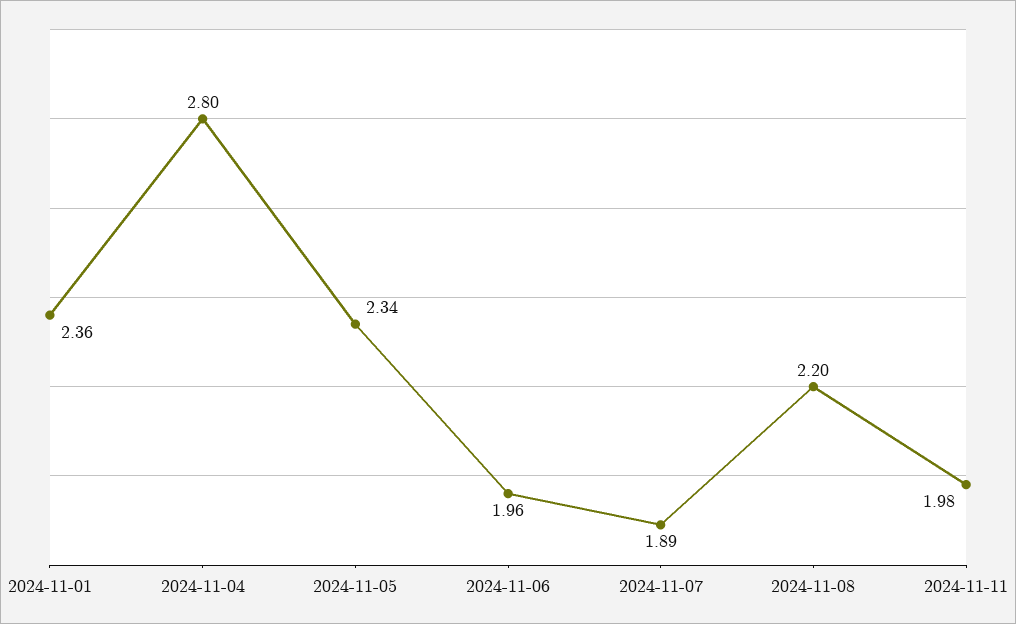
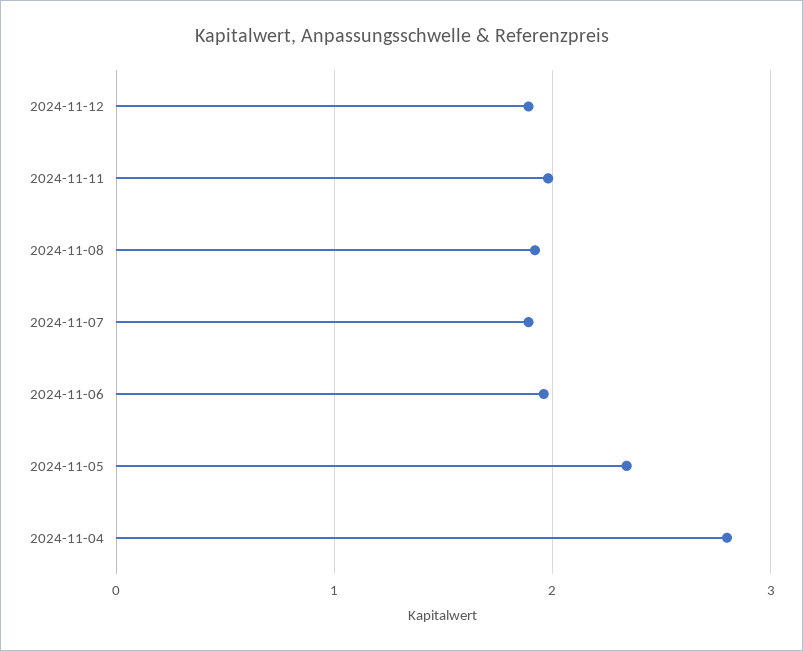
2024-11-01: 2.36 -> none
2024-11-08: 2.2 -> 1.9
2024-11-12: none -> 1.9

